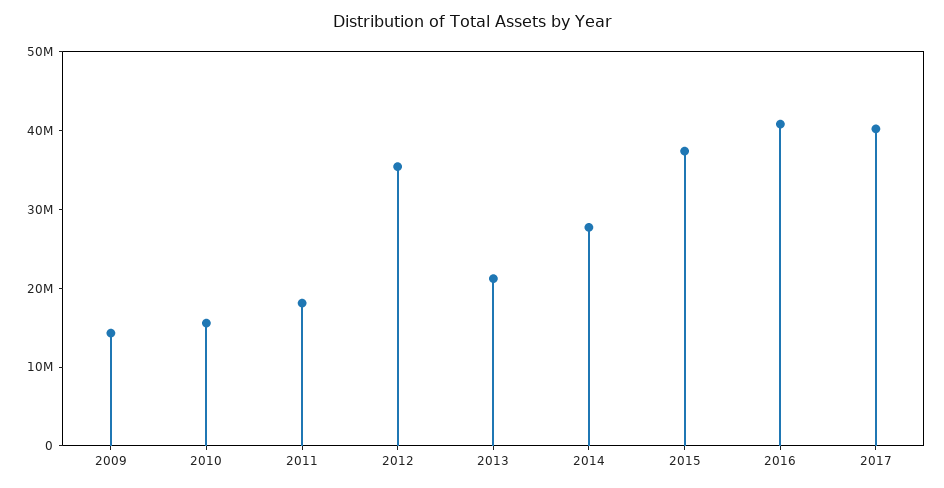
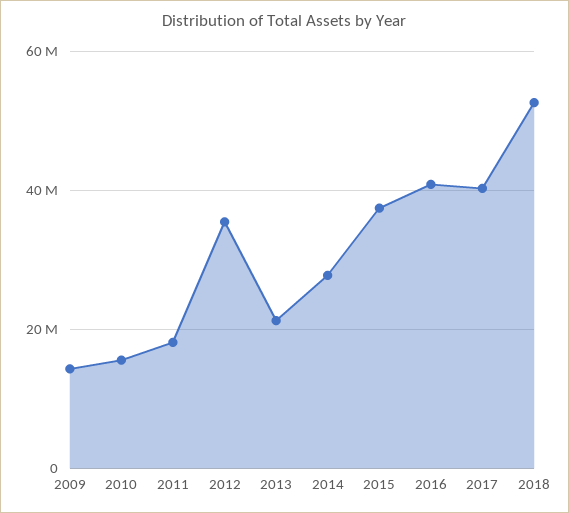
2018: none -> 52000000

